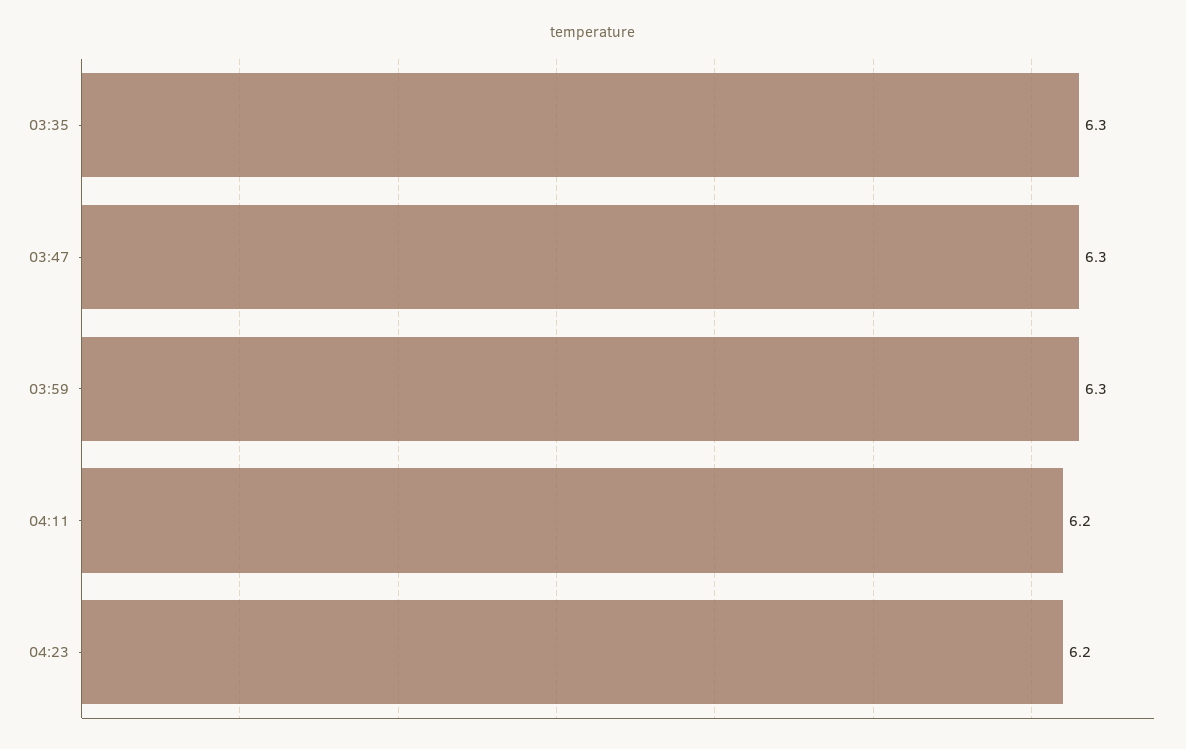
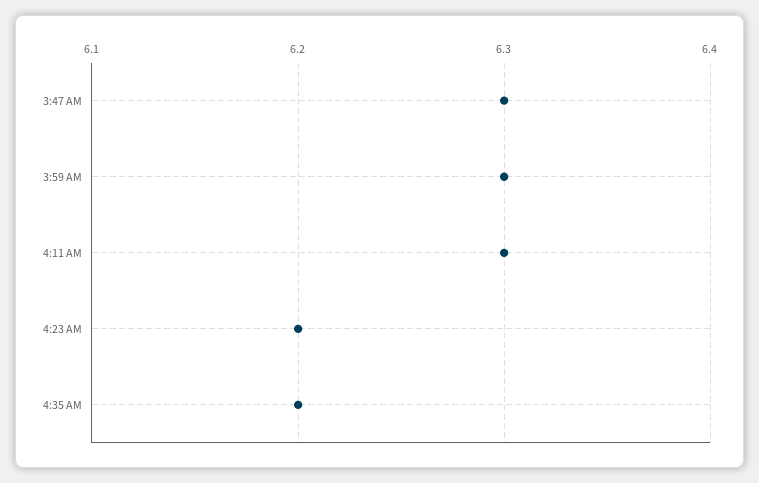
03:35: 6.3 -> none
04:11: 6.2 -> 6.3
4:35 AM: none -> 6.2

